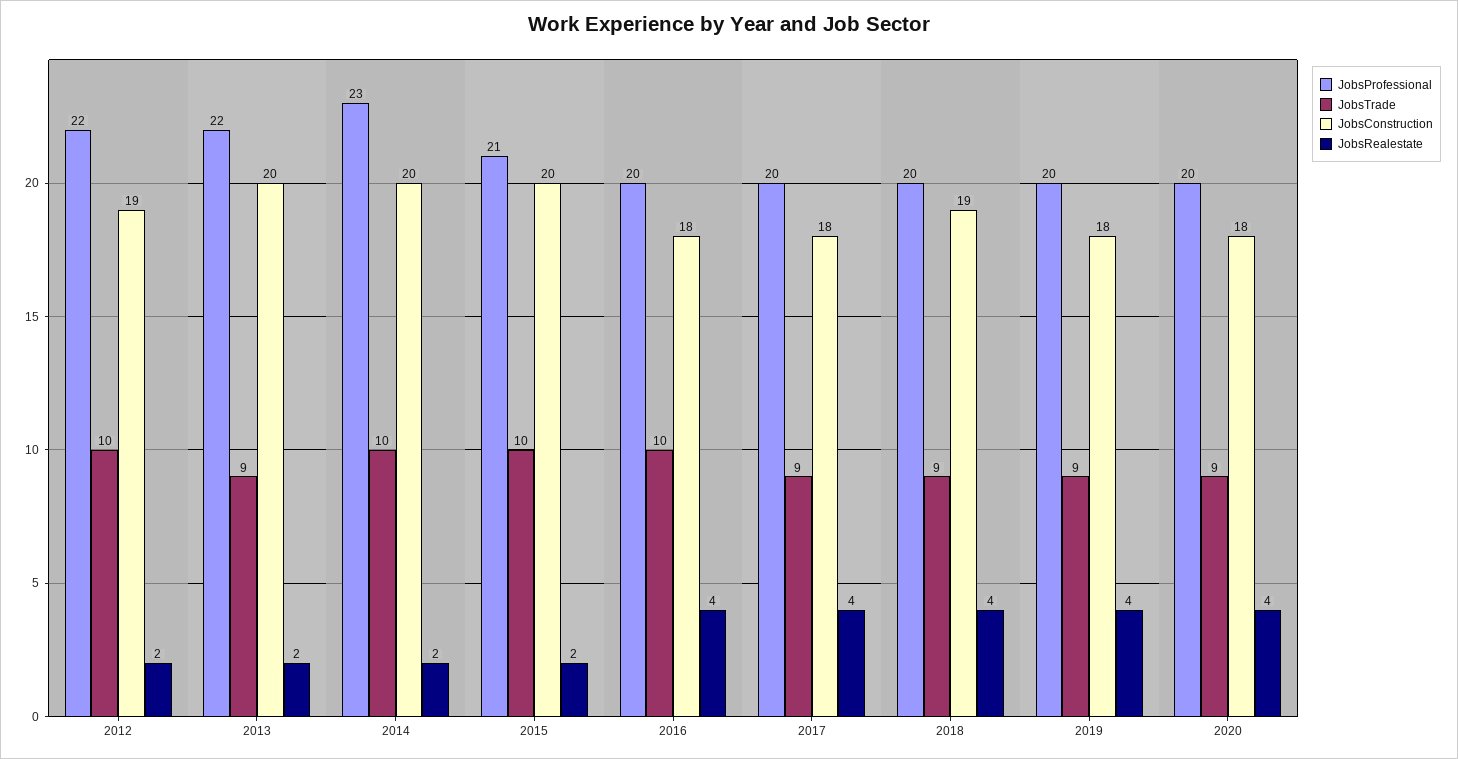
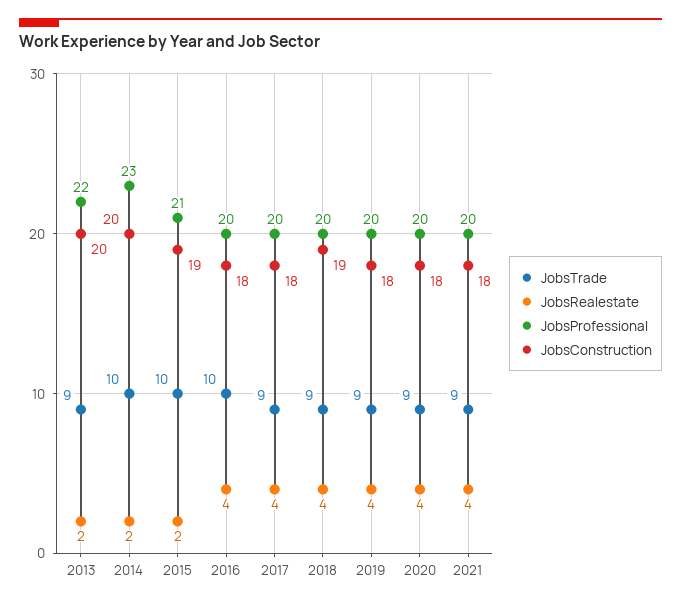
JobsProfessional, 2012: 22 -> none
JobsTrade, 2012: 10 -> none
JobsConstruction, 2012: 19 -> none
JobsRealestate, 2012: 2 -> none
JobsConstruction, 2015: 20 -> 19
JobsTrade, 2021: none -> 9
JobsRealestate, 2021: none -> 4
JobsProfessional, 2021: none -> 20
JobsConstruction, 2021: none -> 18

